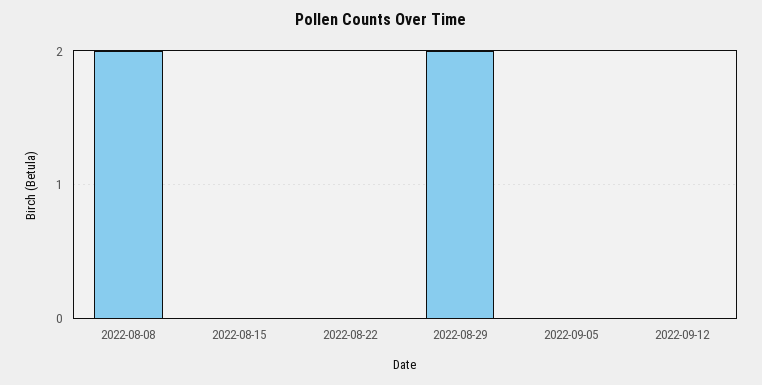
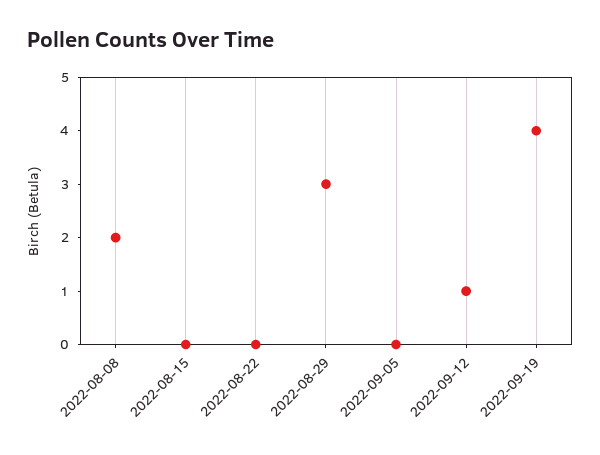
2022-08-29: 2 -> 3
2022-09-12: 0 -> 1
2022-09-19: none -> 4

